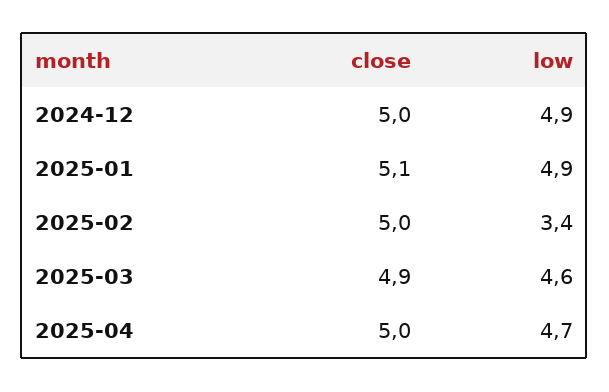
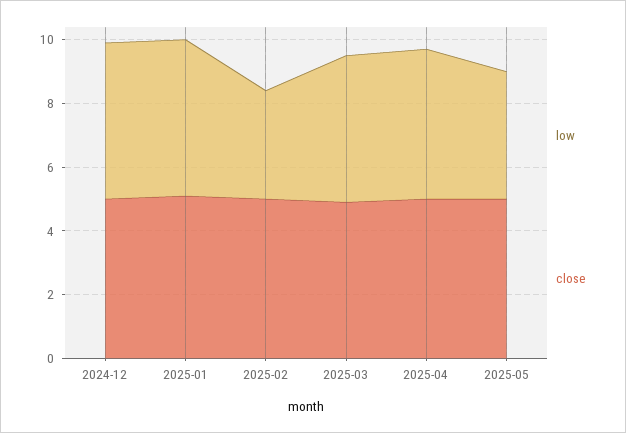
low, 2025-05: none -> 4
close, 2025-05: none -> 5

